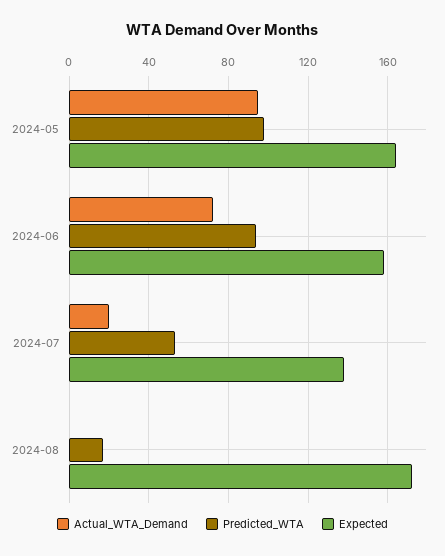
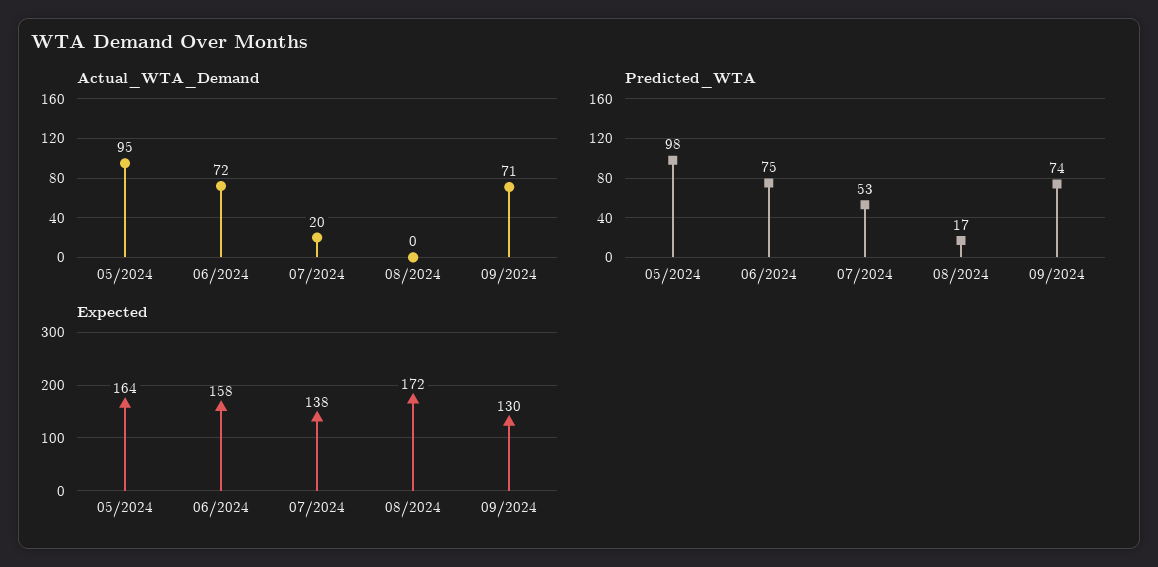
Predicted_WTA, 2024-06: 95 -> 75
Actual_WTA_Demand, 09/2024: none -> 71
Predicted_WTA, 09/2024: none -> 74
Expected, 09/2024: none -> 130

